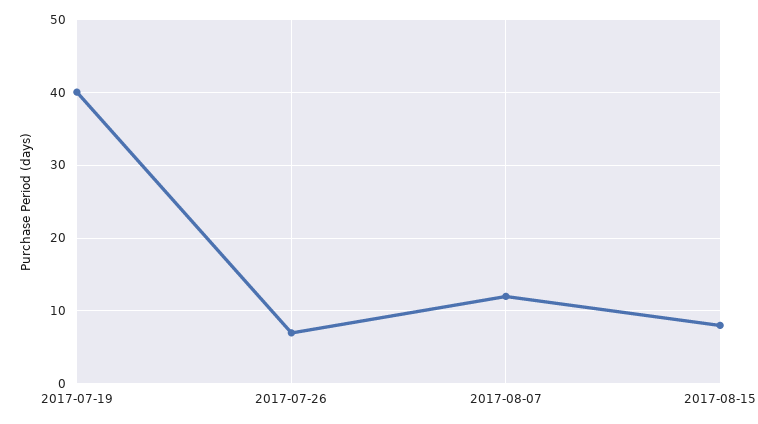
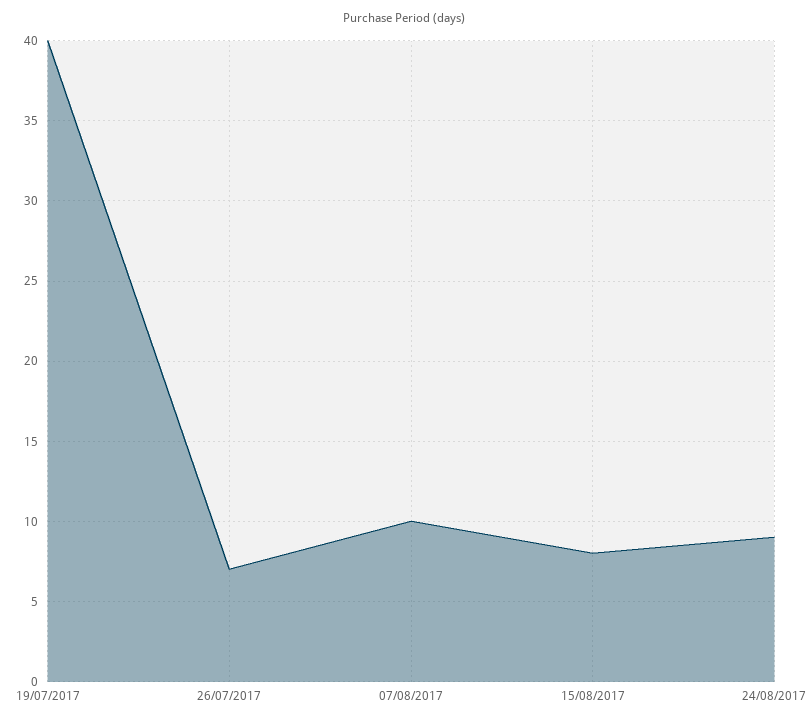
2017-08-07: 12 -> 10
24/08/2017: none -> 9

